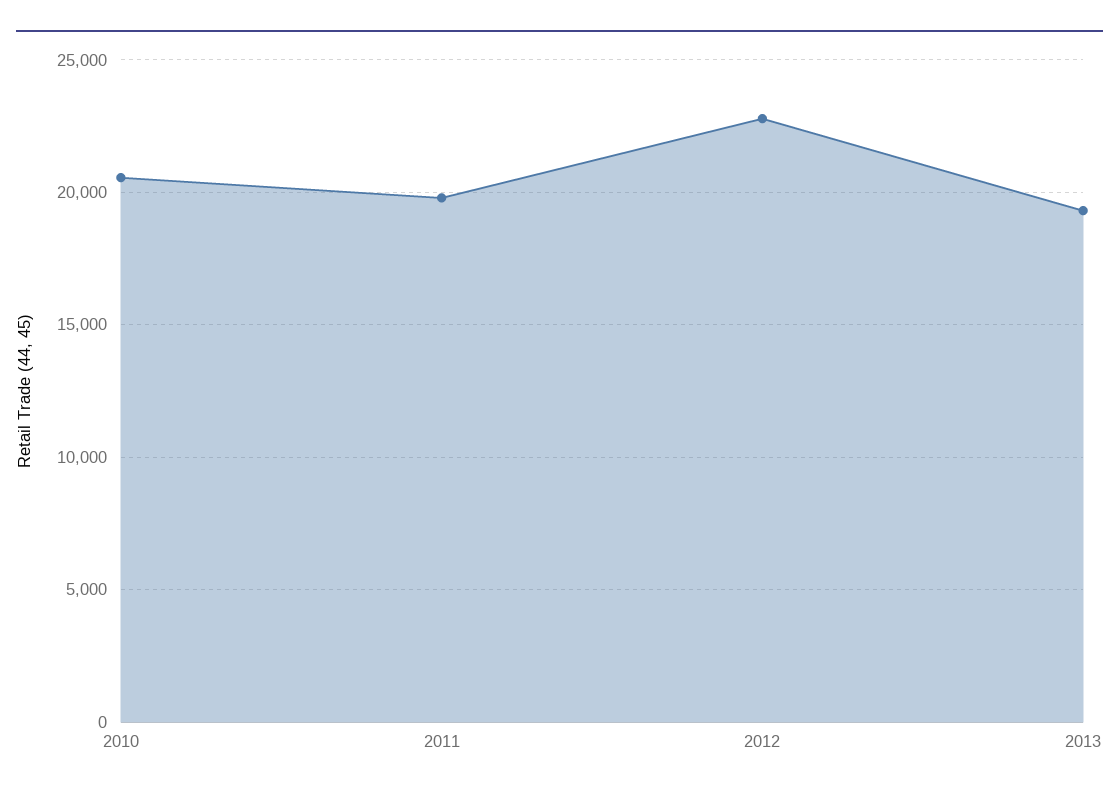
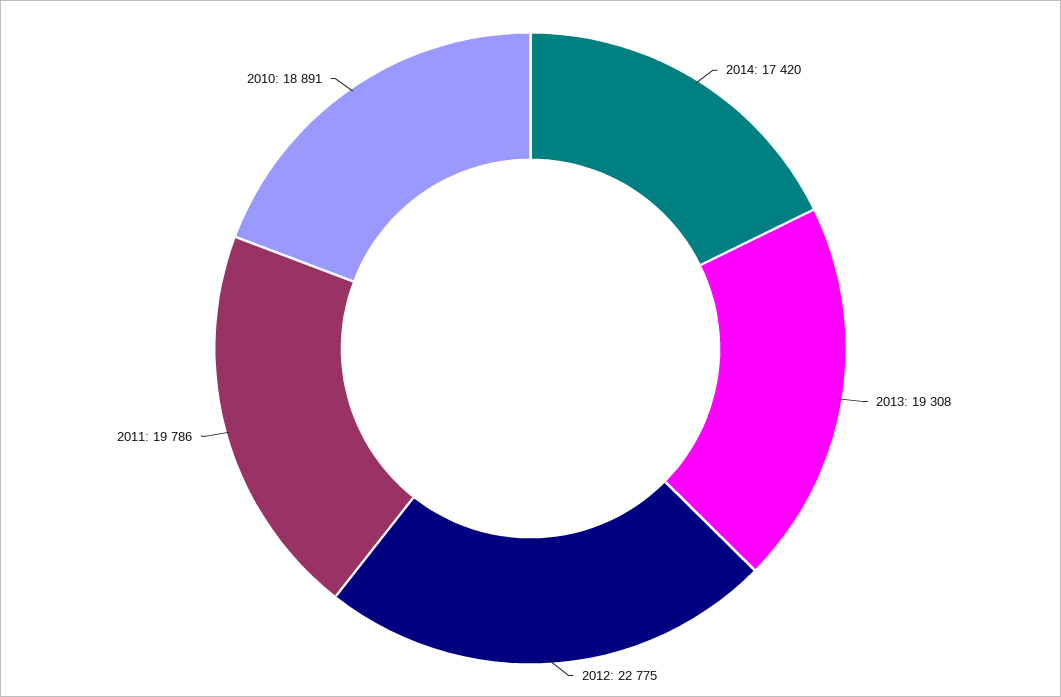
2010: 20500 -> 18891
2014: none -> 17420

